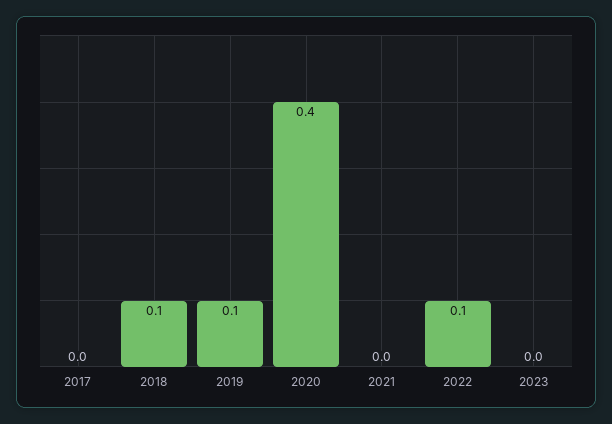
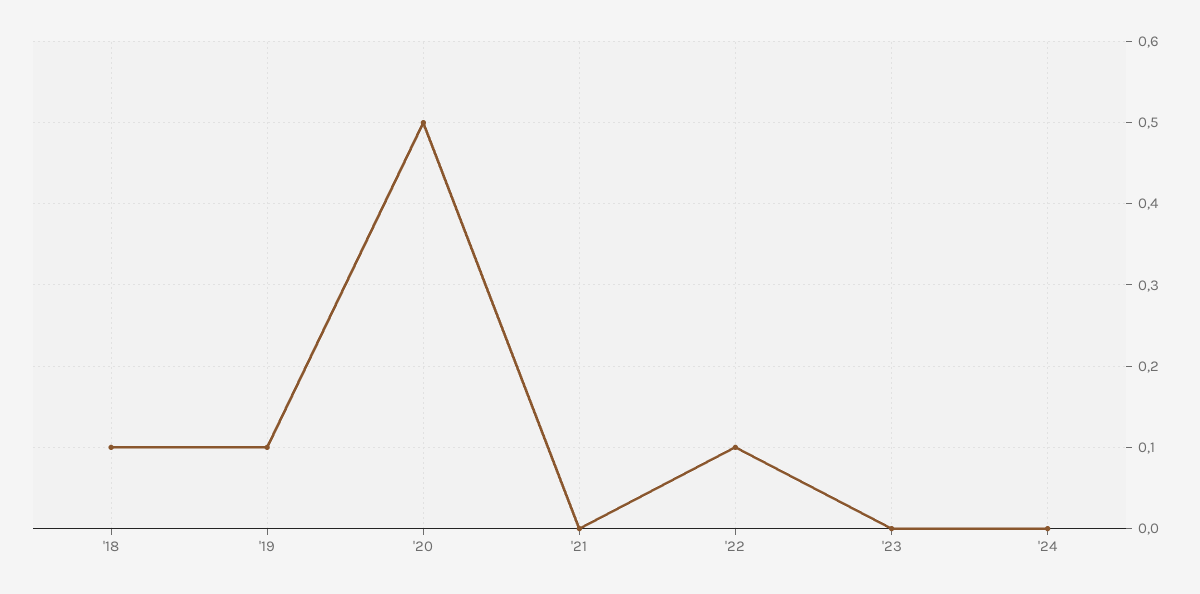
2017: 0 -> none
2020: 0.4 -> 0.5
'24: none -> 0

